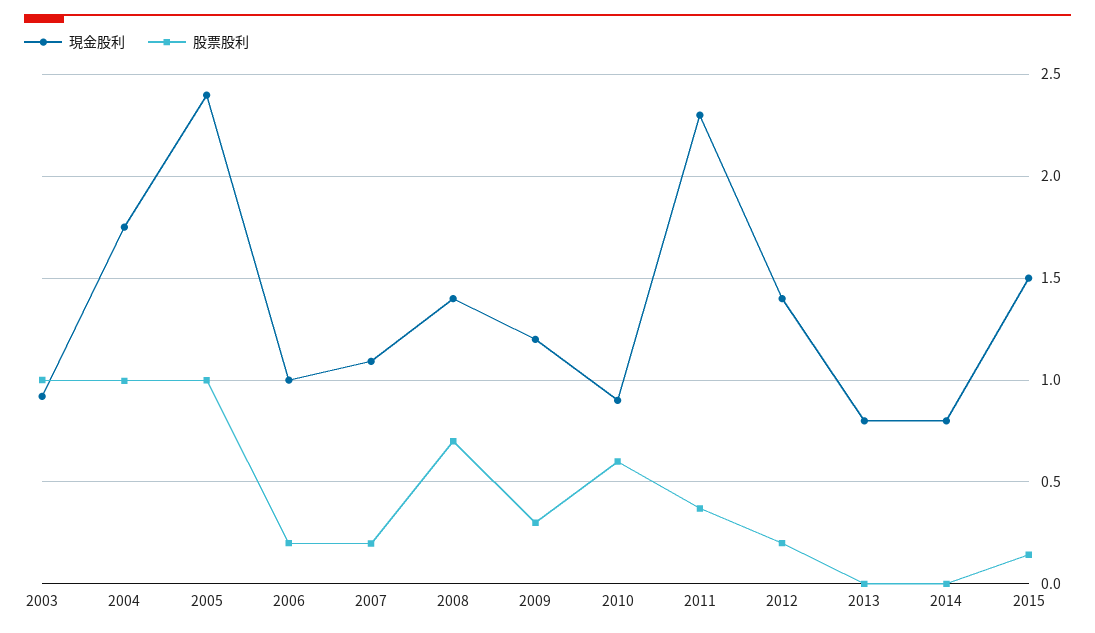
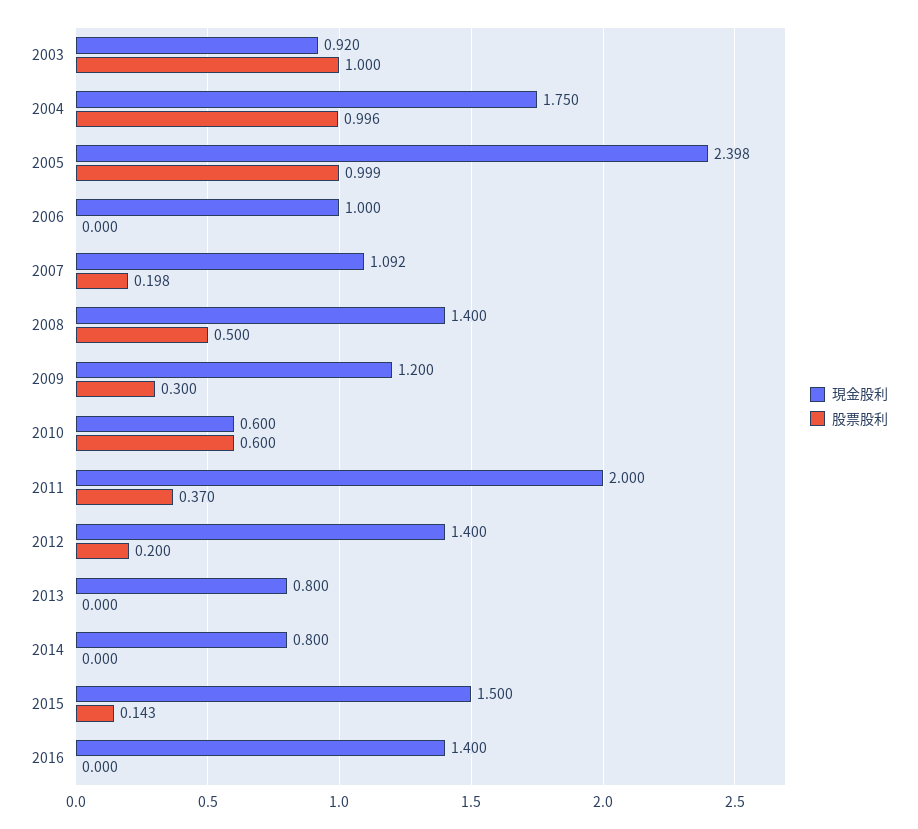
股票股利, 2006: 0.2 -> 0
股票股利, 2008: 0.7 -> 0.5
現金股利, 2010: 0.9 -> 0.6
現金股利, 2011: 2.3 -> 2
現金股利, 2016: none -> 1.4
股票股利, 2016: none -> 0

